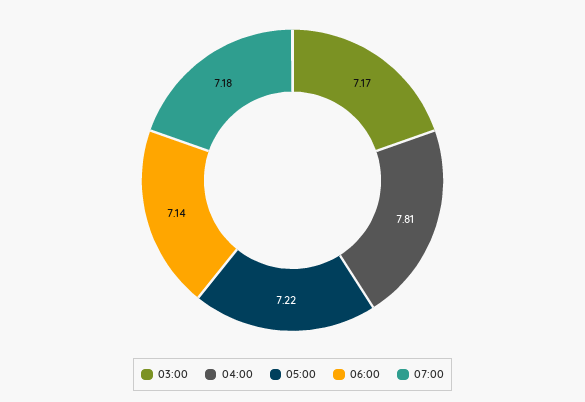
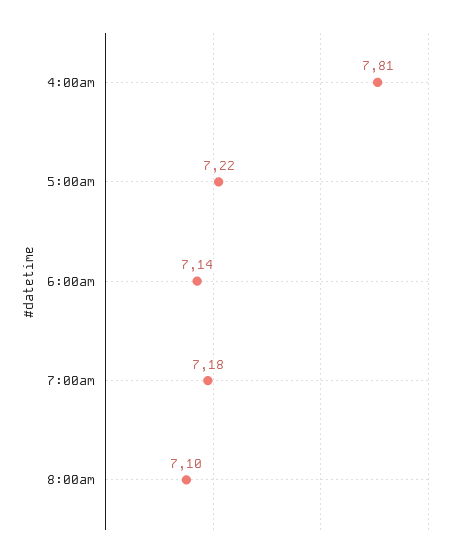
03:00: 7.17 -> none
8:00am: none -> 7.1

